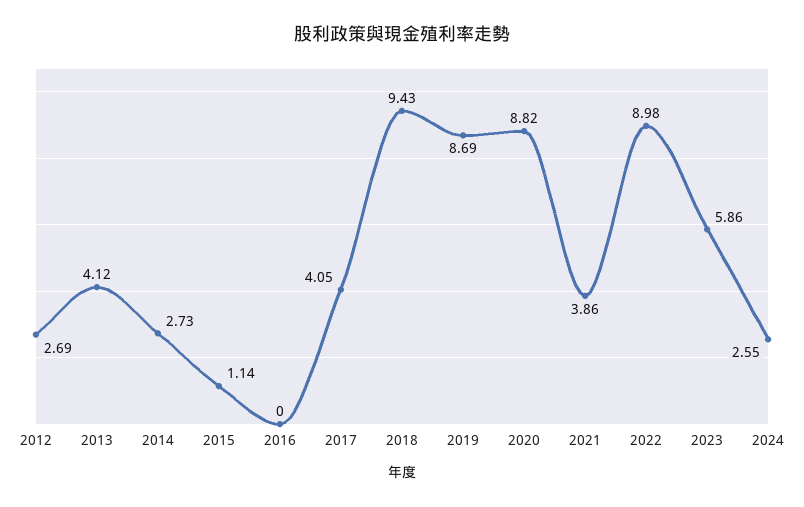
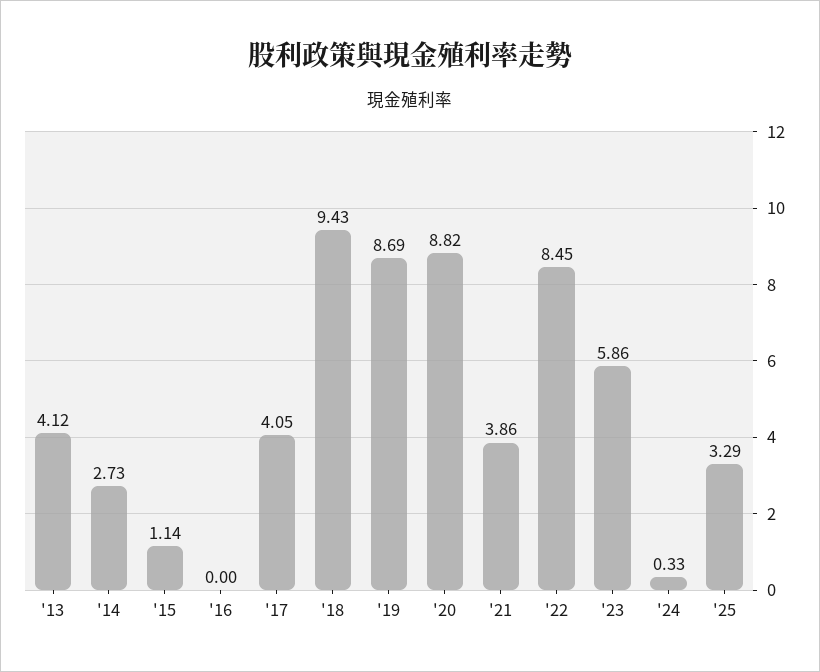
2012: 2.69 -> none
2022: 8.98 -> 8.45
2024: 2.55 -> 0.33
'25: none -> 3.29

